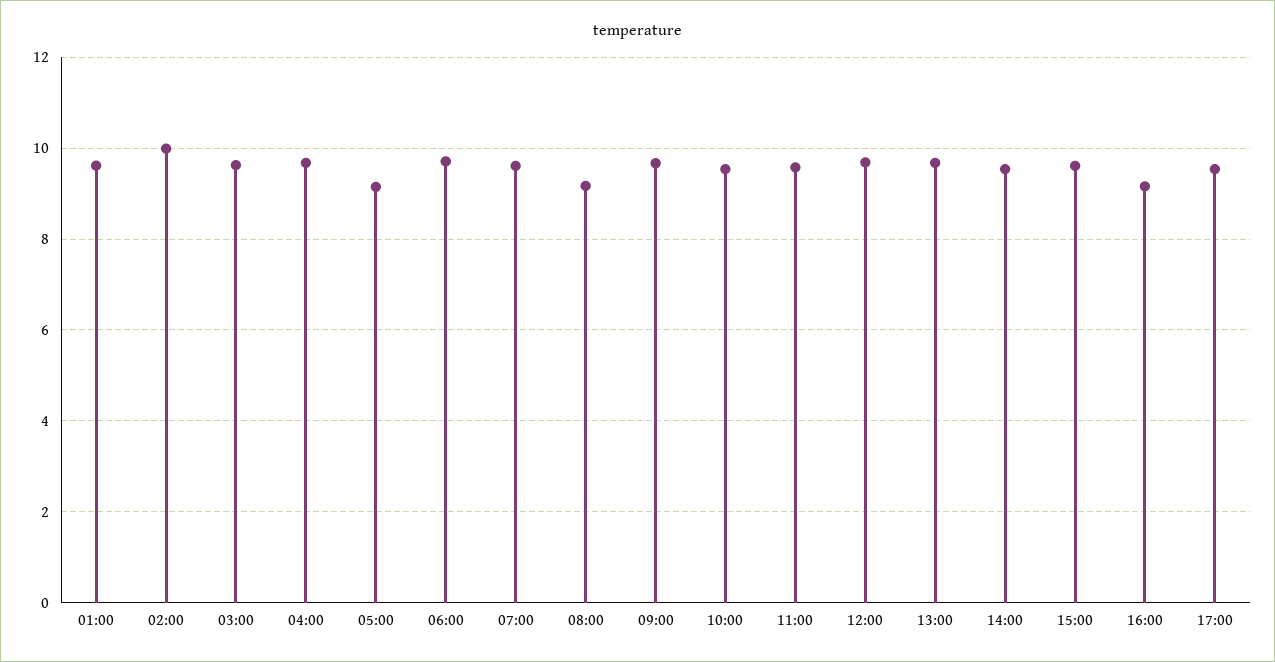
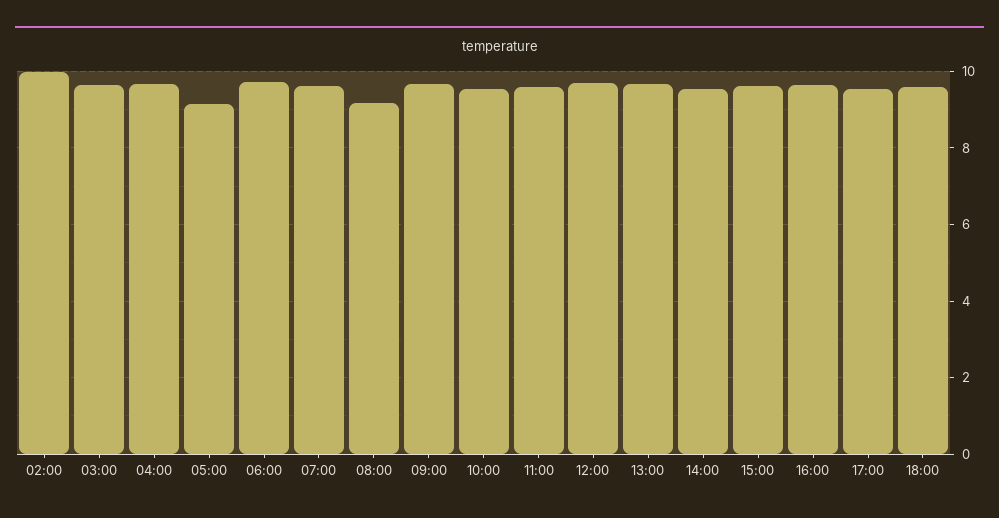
01:00: 9.6 -> none
16:00: 9.2 -> 9.6
18:00: none -> 9.6

